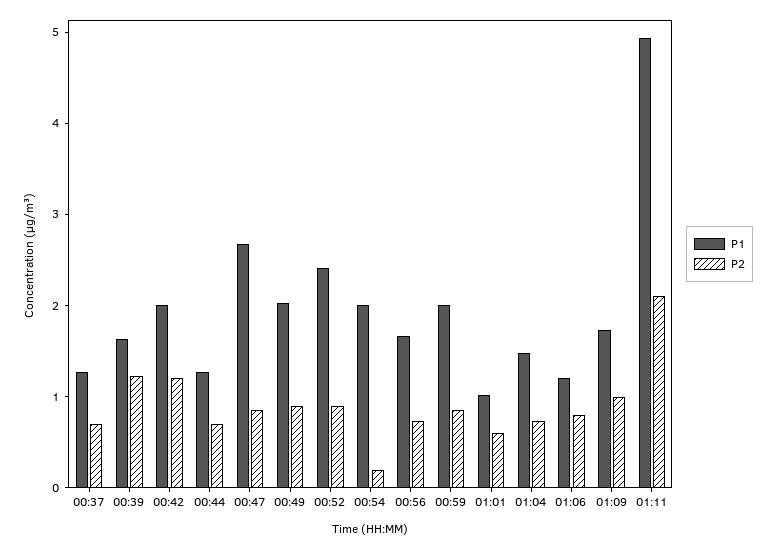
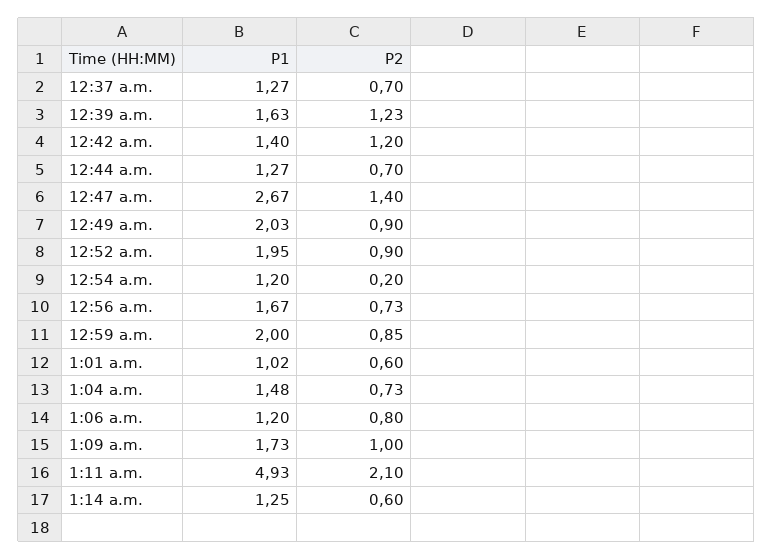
P1, 00:42: 2 -> 1.4
P2, 00:47: 0.8 -> 1.4
P1, 00:52: 2.4 -> 1.95
P1, 00:54: 2 -> 1.2
P1, 1:14 a.m.: none -> 1.25
P2, 1:14 a.m.: none -> 0.6

